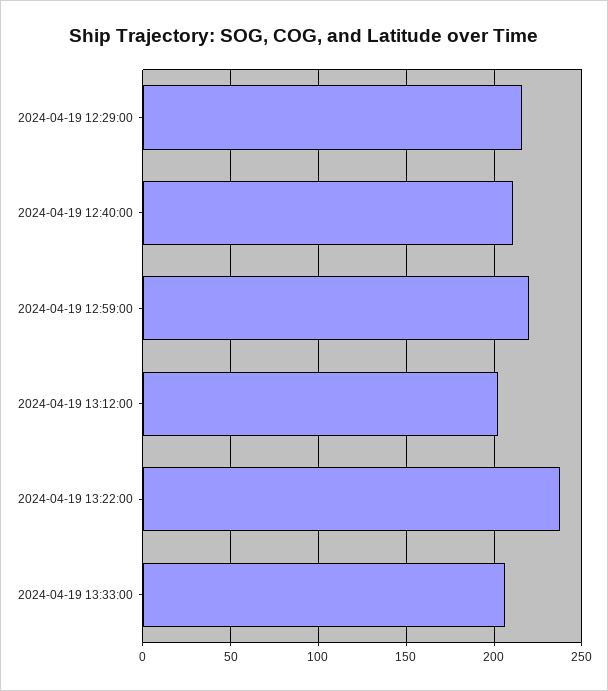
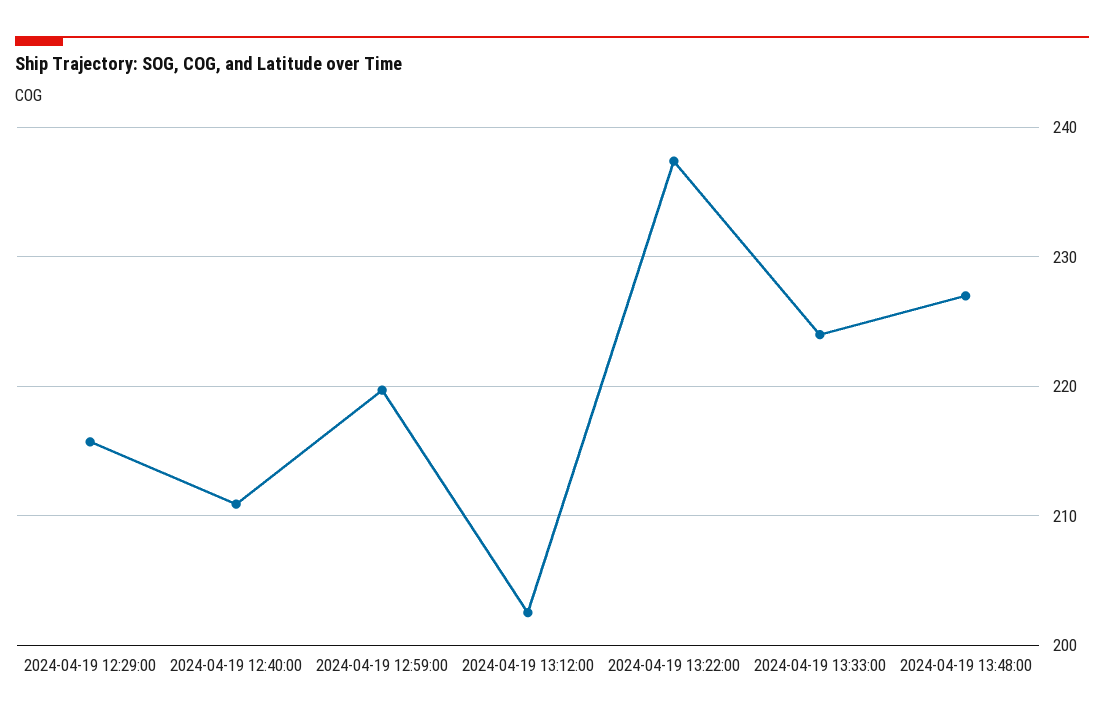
2024-04-19 13:33:00: 205 -> 224
2024-04-19 13:48:00: none -> 227

